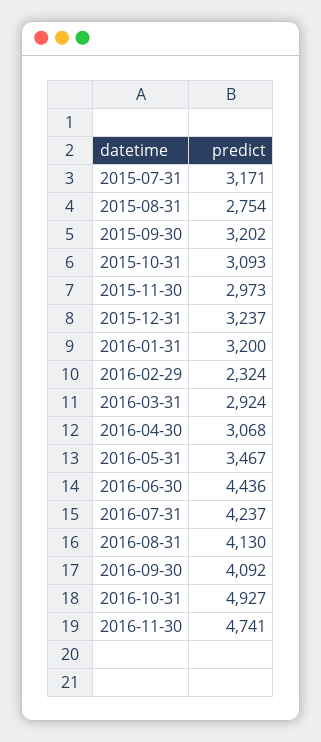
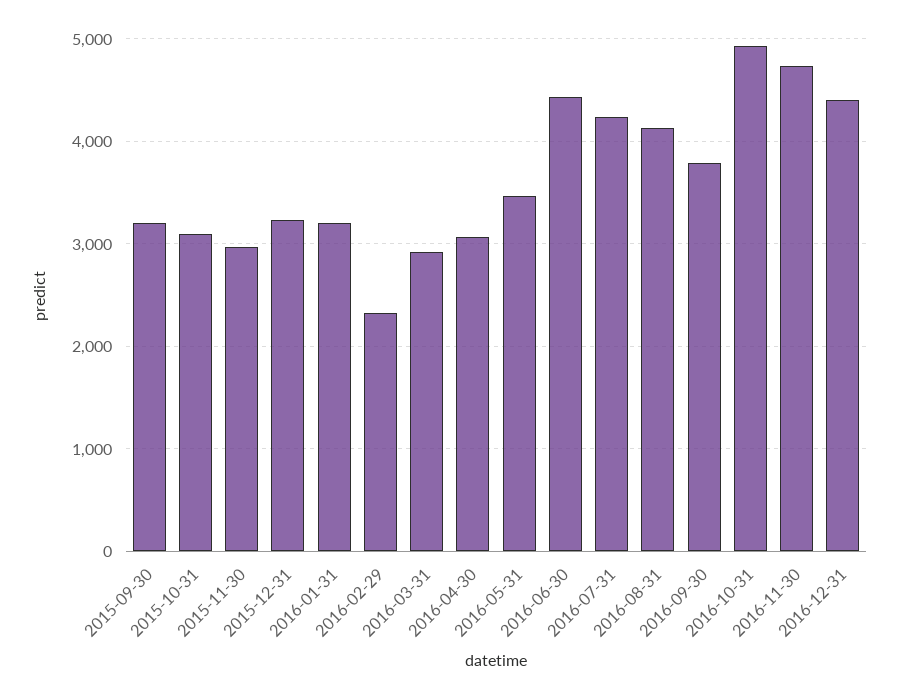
2015-07-31: 3171 -> none
2015-08-31: 2754 -> none
2016-09-30: 4092 -> 3800
2016-12-31: none -> 4400

